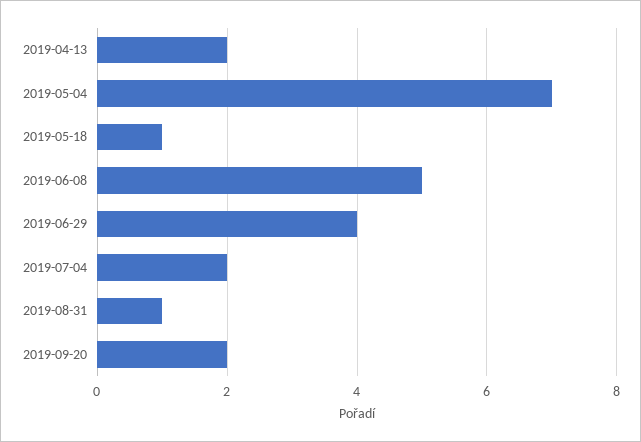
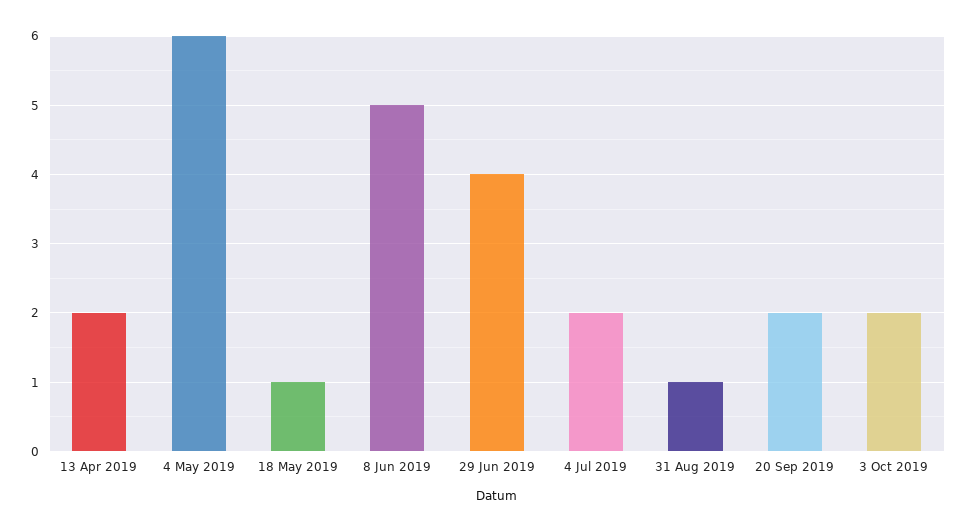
2019-05-04: 7 -> 6
3 Oct 2019: none -> 2

